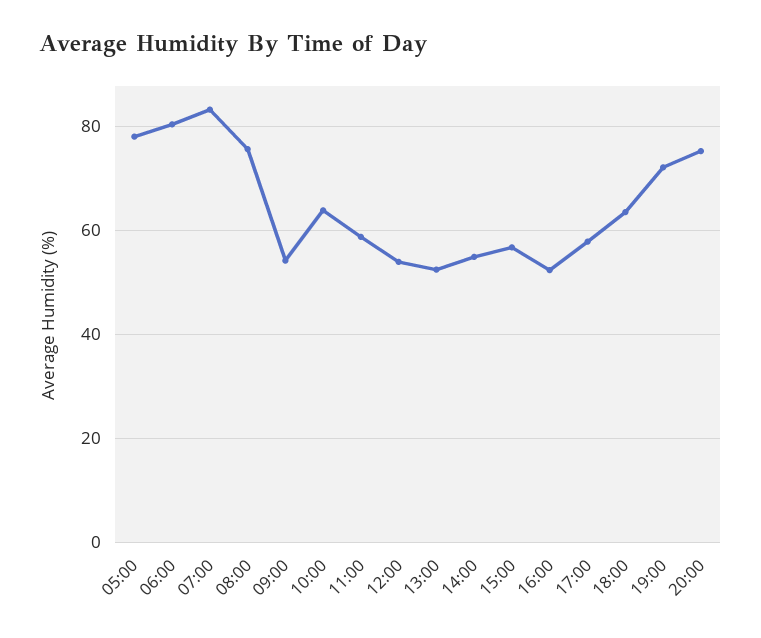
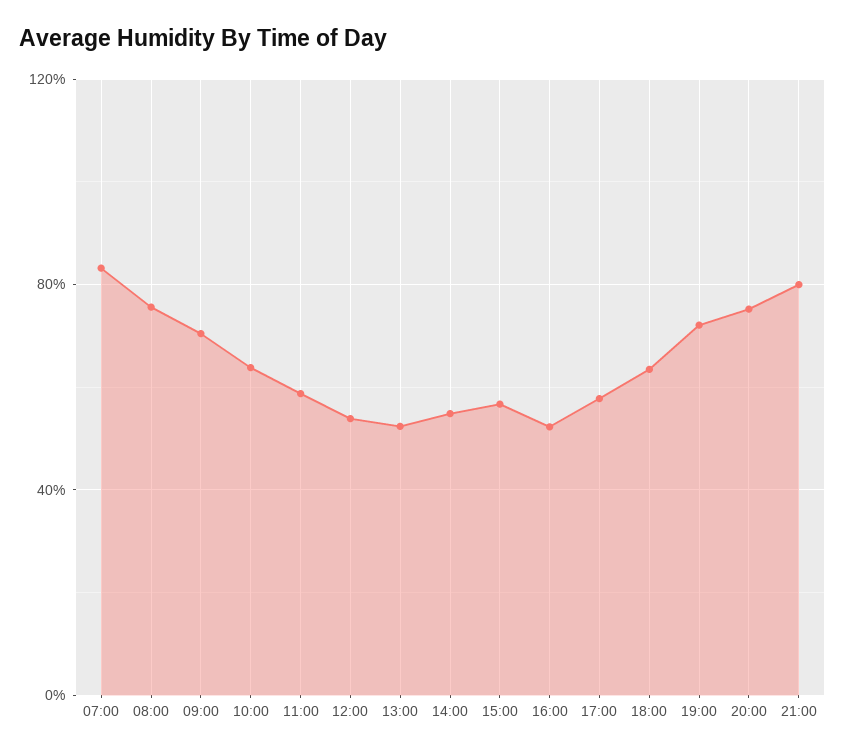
05:00: 78 -> none
06:00: 80 -> none
09:00: 54 -> 70
21:00: none -> 80

